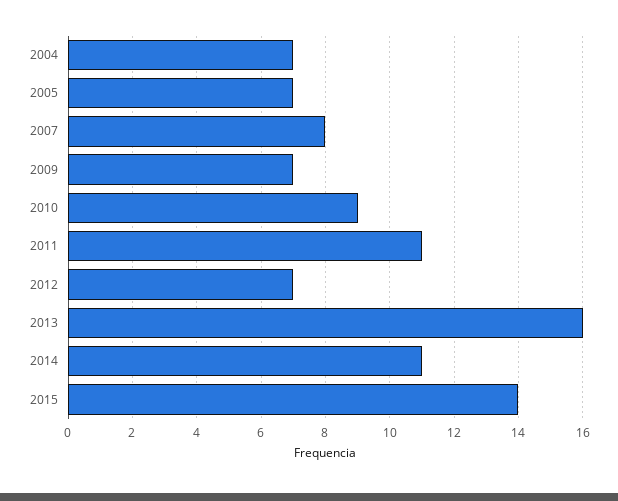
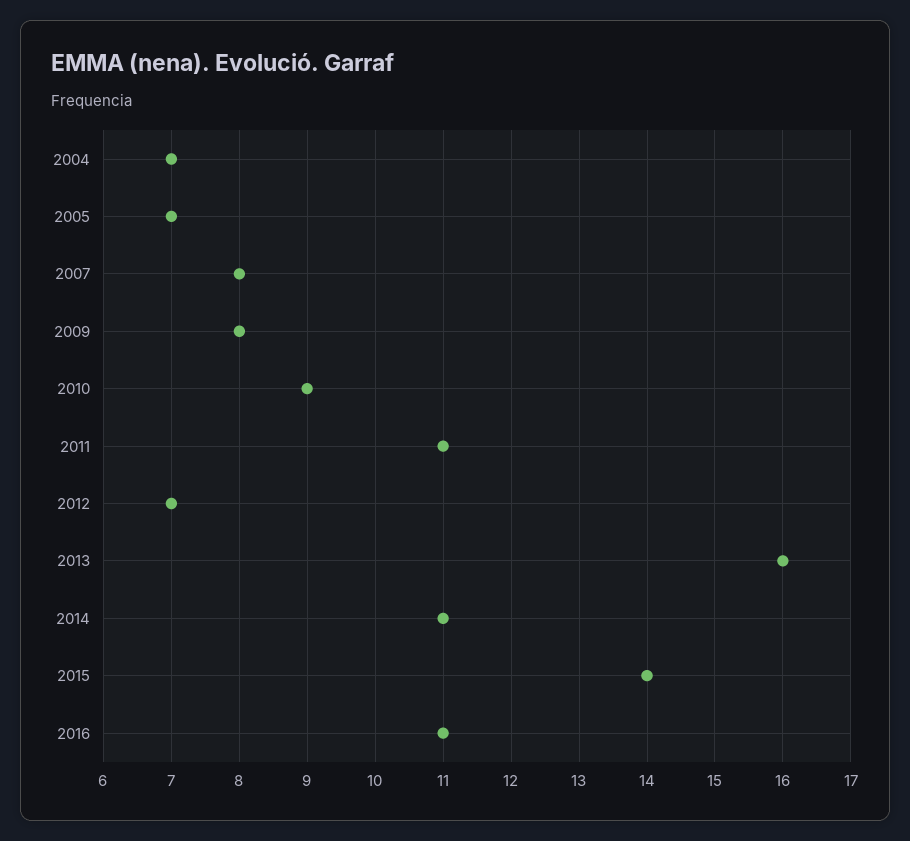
2009: 7 -> 8
2016: none -> 11

